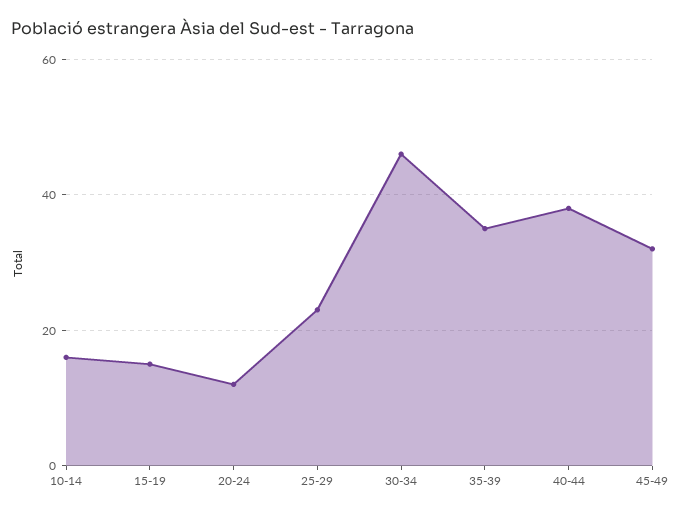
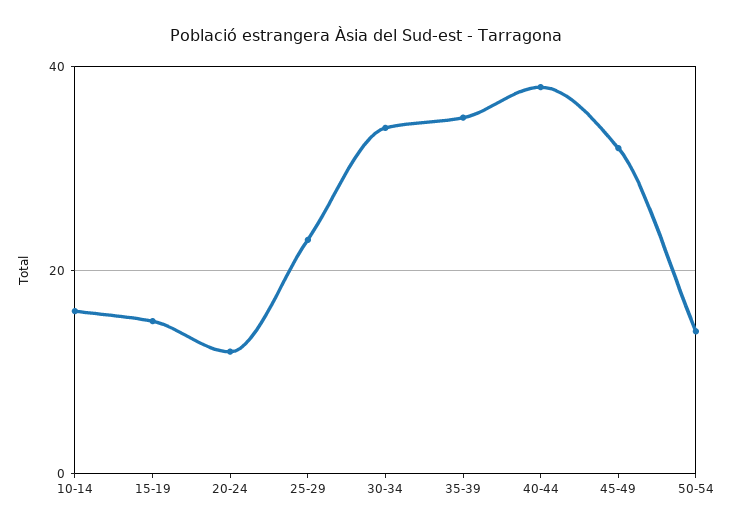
30-34: 45 -> 35
50-54: none -> 15

